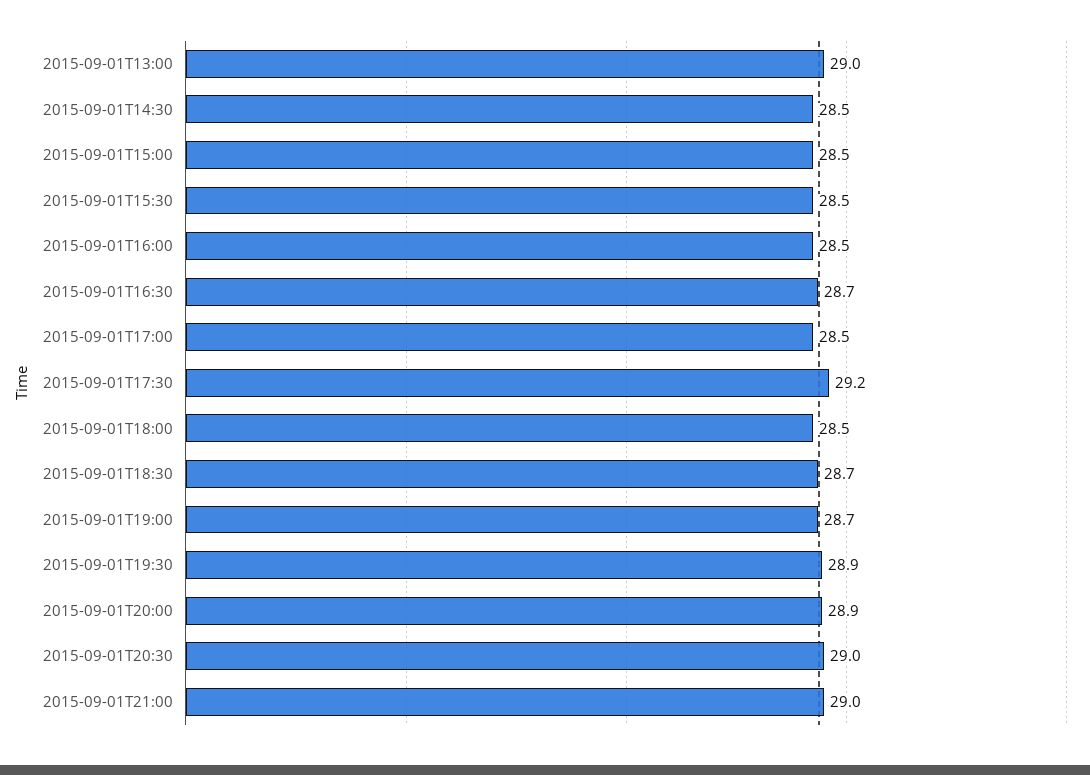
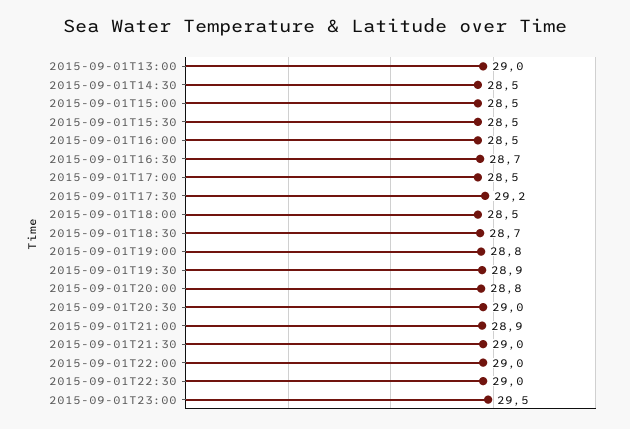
2015-09-01T19:00: 28.7 -> 28.8
2015-09-01T20:00: 28.9 -> 28.8
2015-09-01T21:00: 29 -> 28.9
2015-09-01T21:30: none -> 29
2015-09-01T22:00: none -> 29
2015-09-01T22:30: none -> 29
2015-09-01T23:00: none -> 29.5

